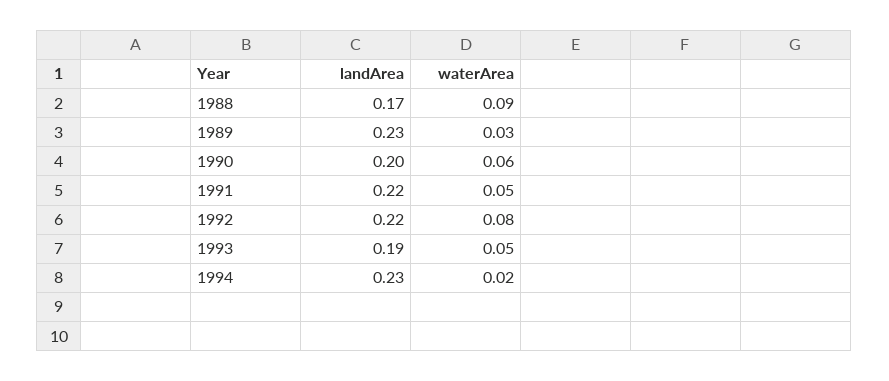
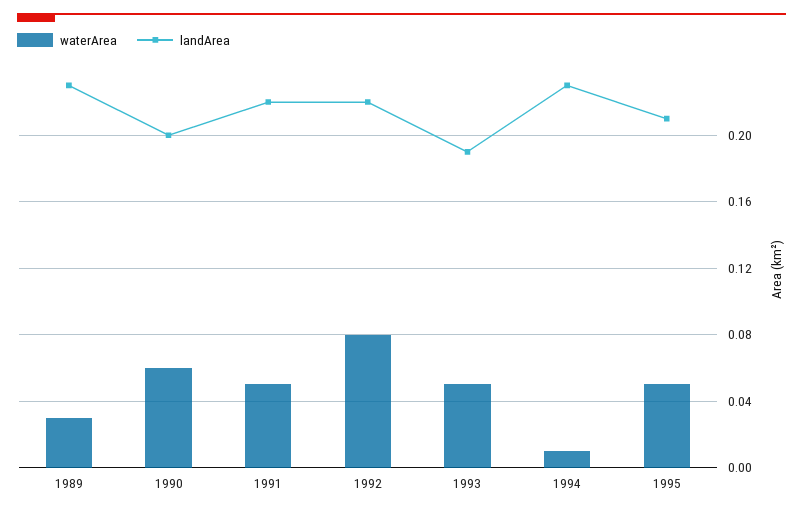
landArea, 1988: 0.17 -> none
waterArea, 1988: 0.09 -> none
waterArea, 1994: 0.02 -> 0.01
waterArea, 1995: none -> 0.05
landArea, 1995: none -> 0.21

